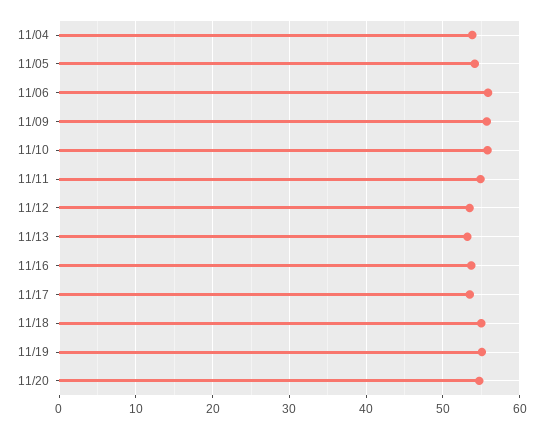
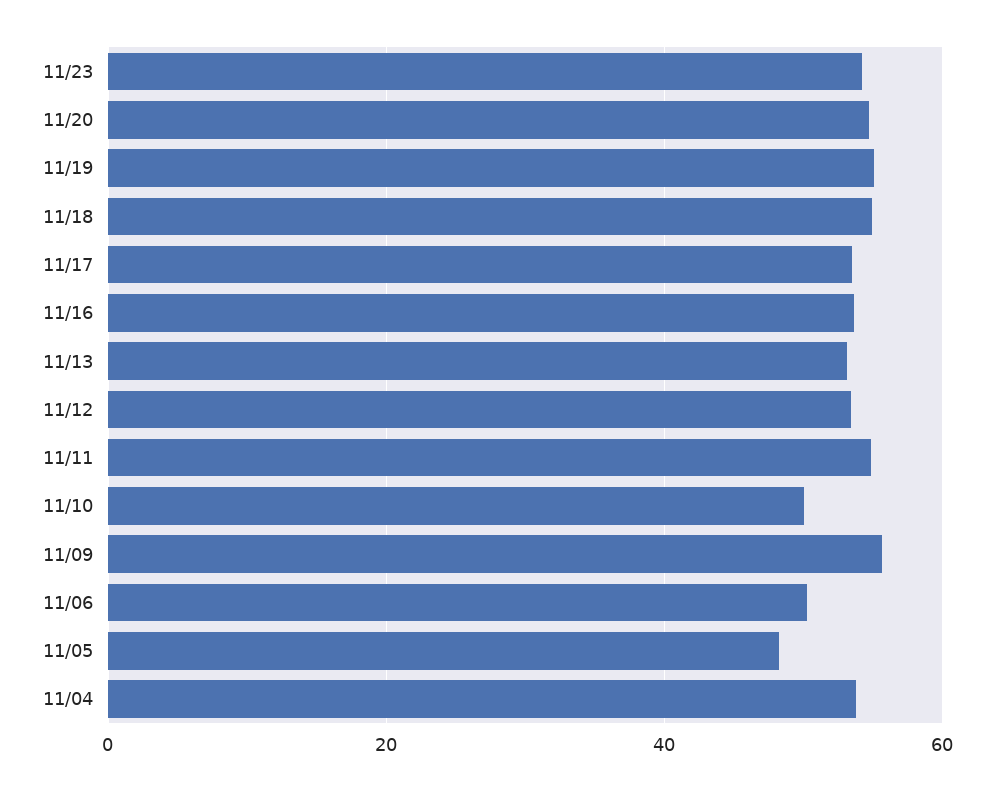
11/05: 54 -> 48
11/06: 56 -> 50
11/10: 56 -> 50
11/23: none -> 54

